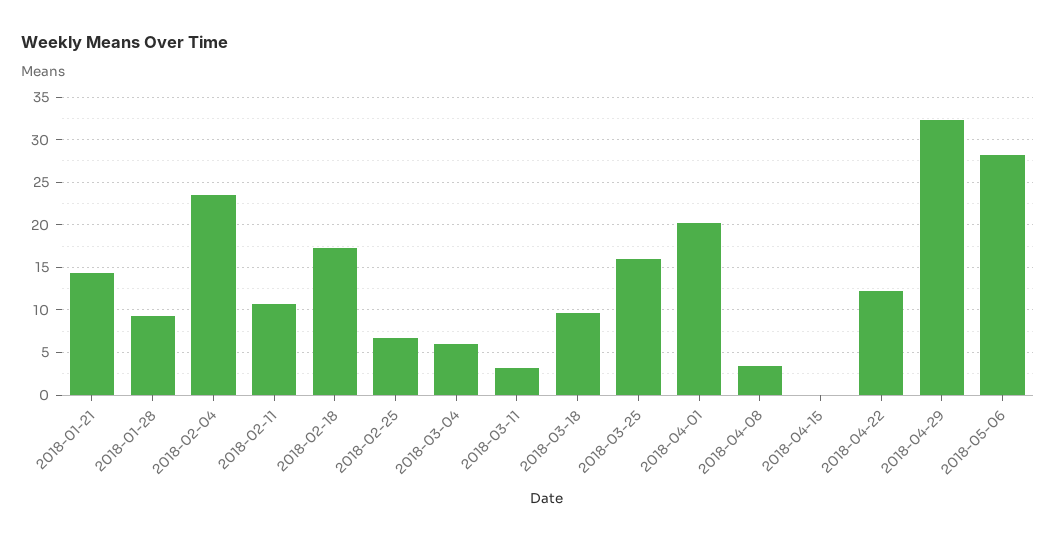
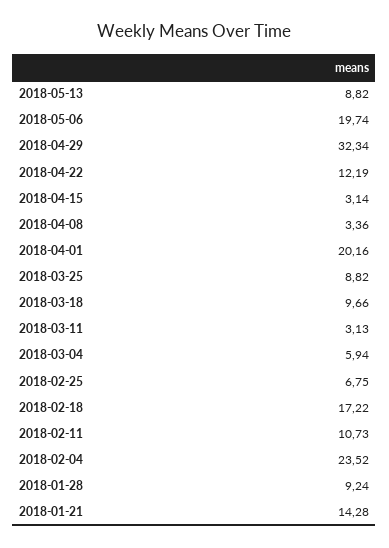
2018-03-25: 16 -> 8.82
2018-04-15: 0 -> 3.14
2018-05-06: 28 -> 19.74
2018-05-13: none -> 8.82

